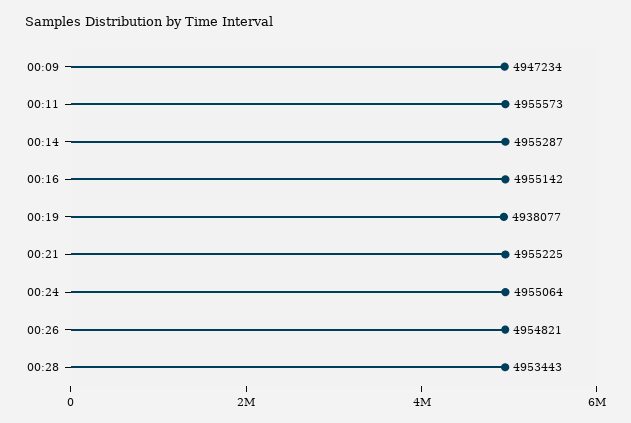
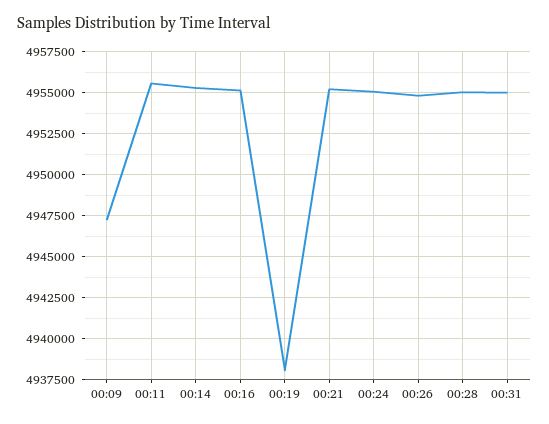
00:28: 4953443 -> 4955000
00:31: none -> 4955000

